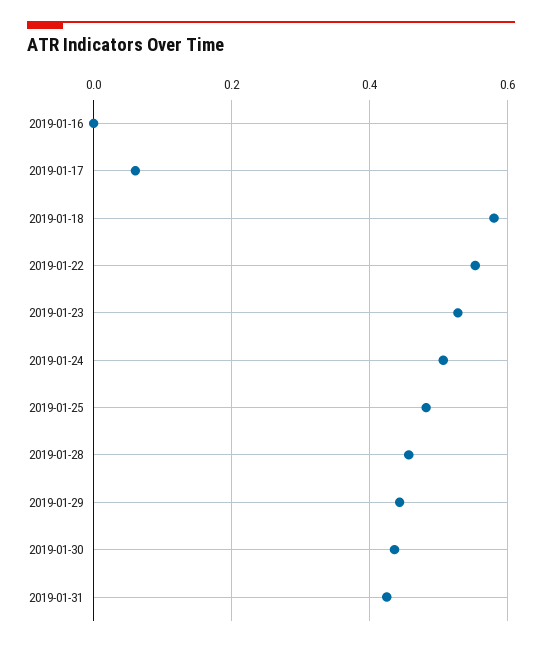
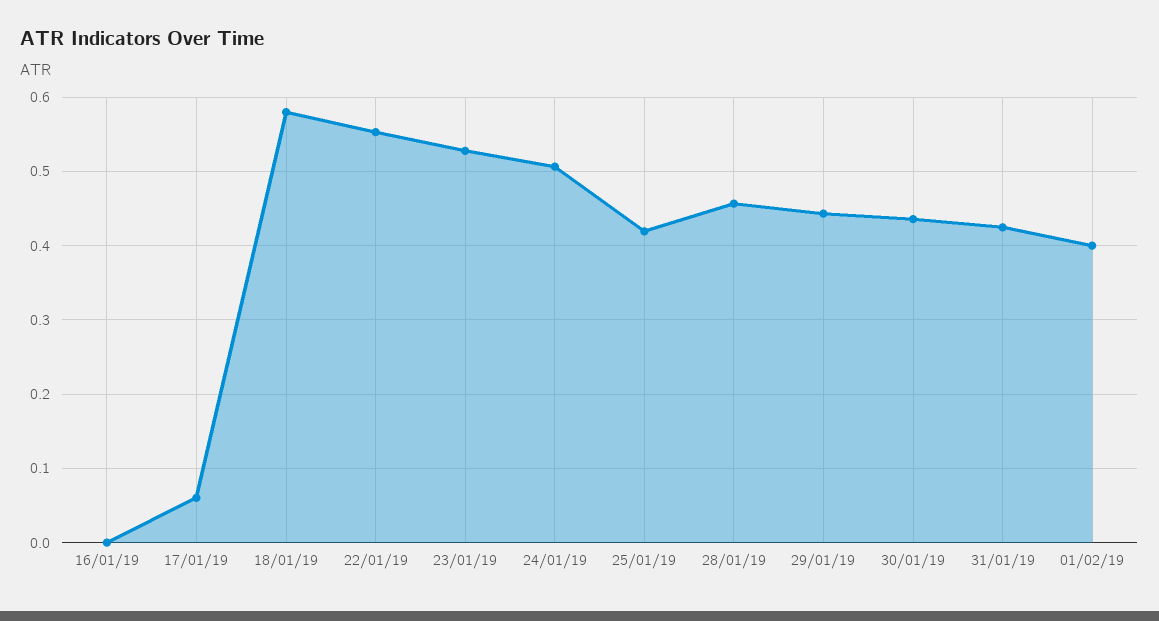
2019-01-25: 0.48 -> 0.42
01/02/19: none -> 0.4

